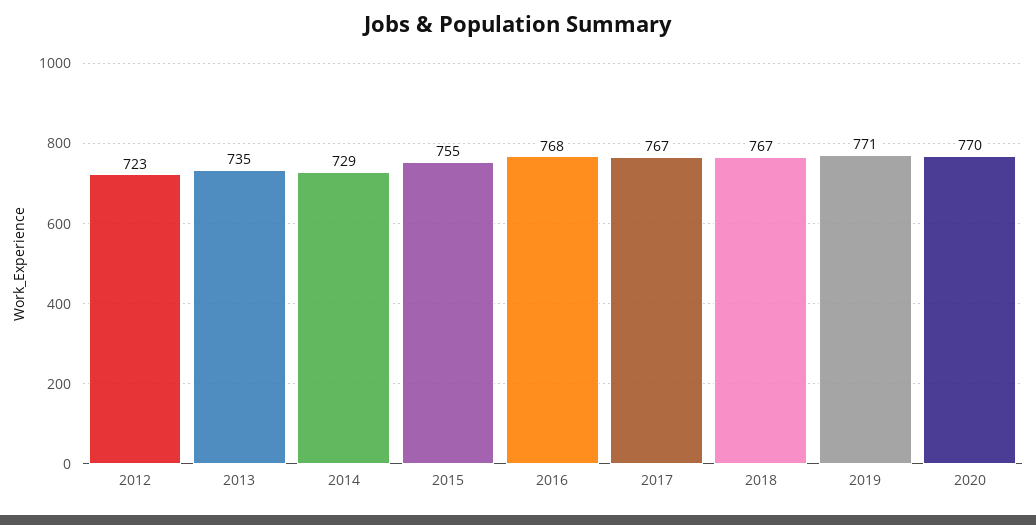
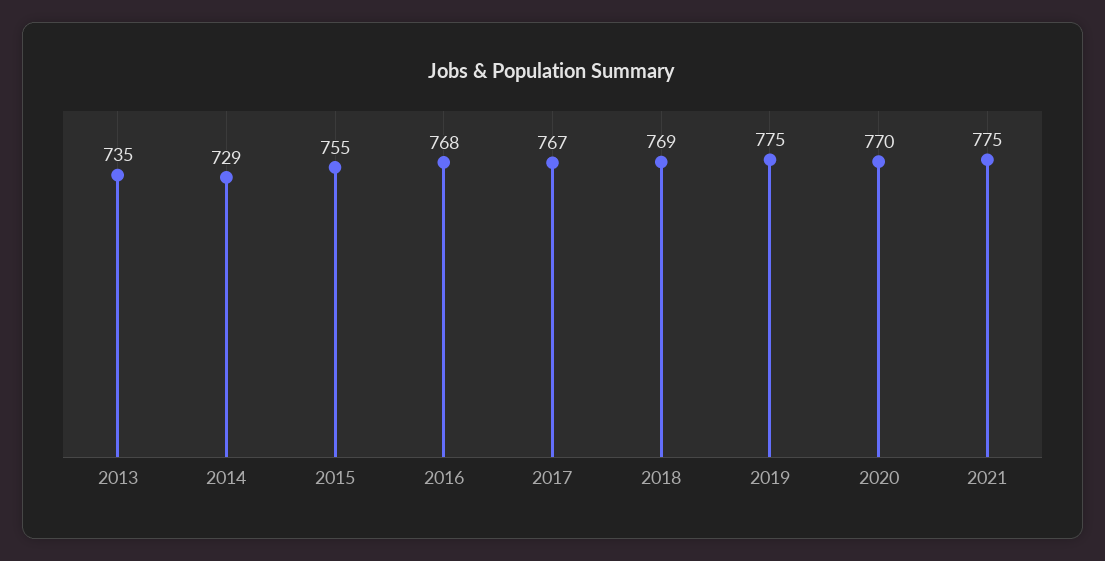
2012: 723 -> none
2018: 767 -> 769
2019: 771 -> 775
2021: none -> 775

